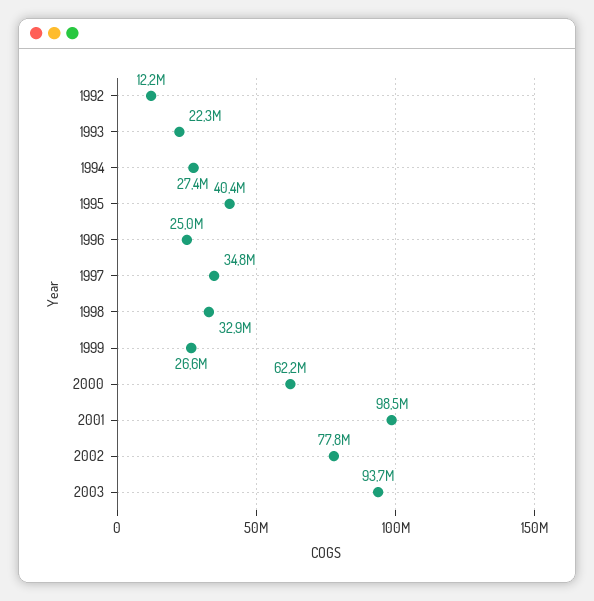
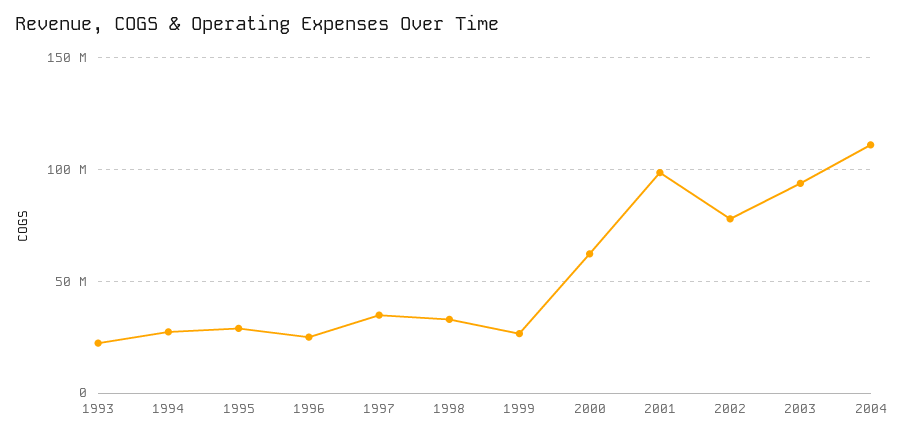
1992: 12200000 -> none
1995: 40400000 -> 30000000
2004: none -> 110000000

